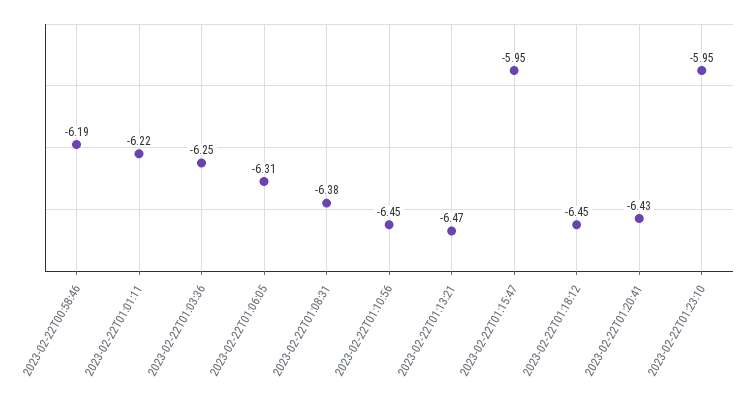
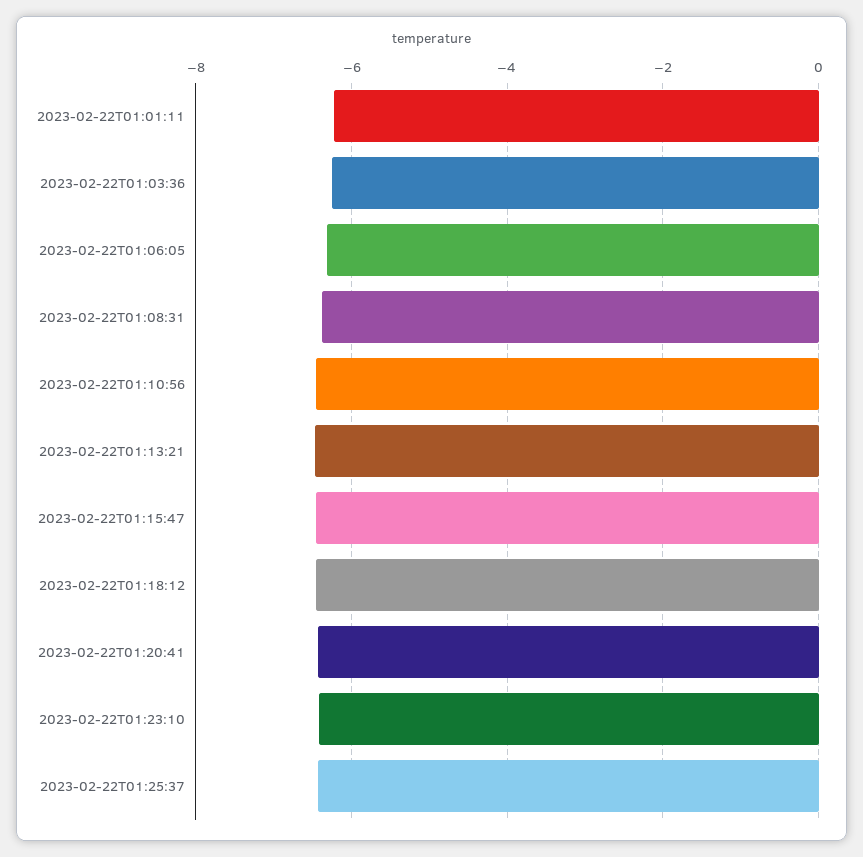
2023-02-22T00:58:46: -6.19 -> none
2023-02-22T01:15:47: -5.95 -> -6.4
2023-02-22T01:23:10: -5.95 -> -6.4
2023-02-22T01:25:37: none -> -6.4

